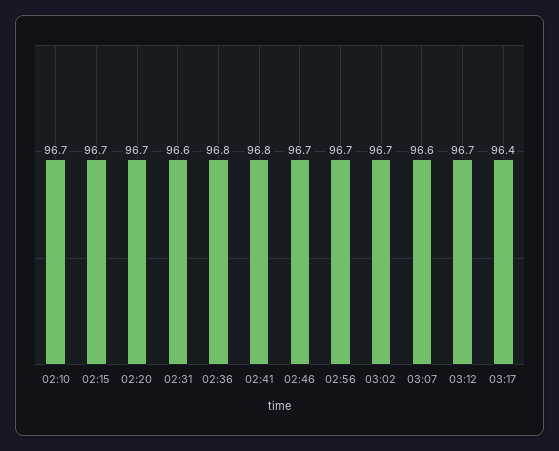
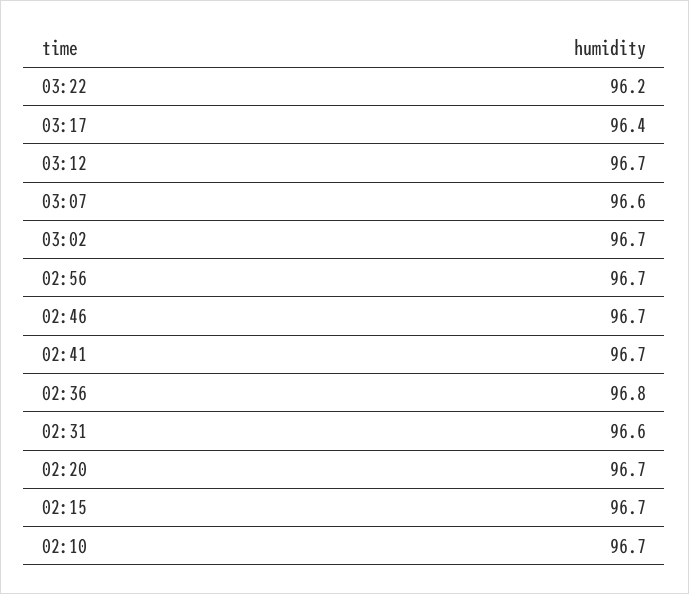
02:41: 96.8 -> 96.7
03:22: none -> 96.2

